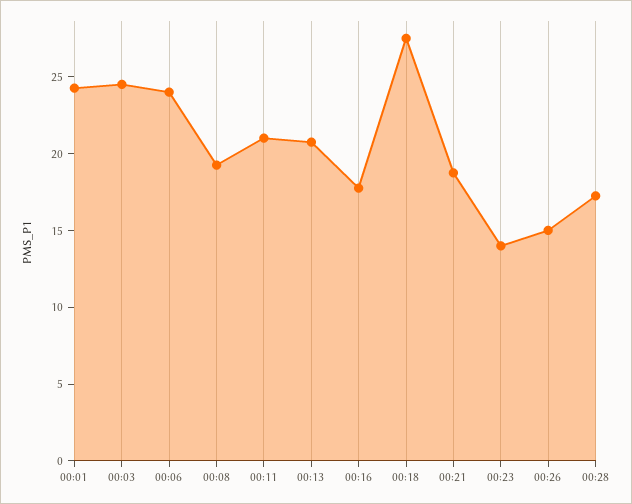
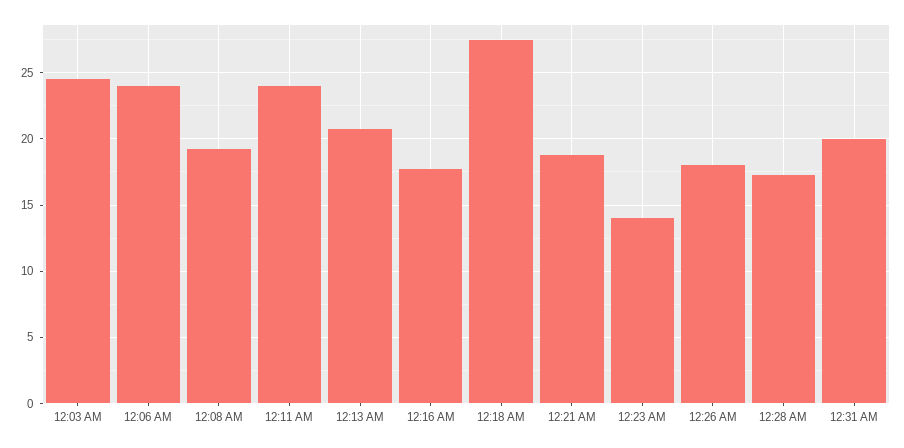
00:01: 24 -> none
00:11: 21 -> 24
00:26: 15 -> 18
12:31 AM: none -> 20

